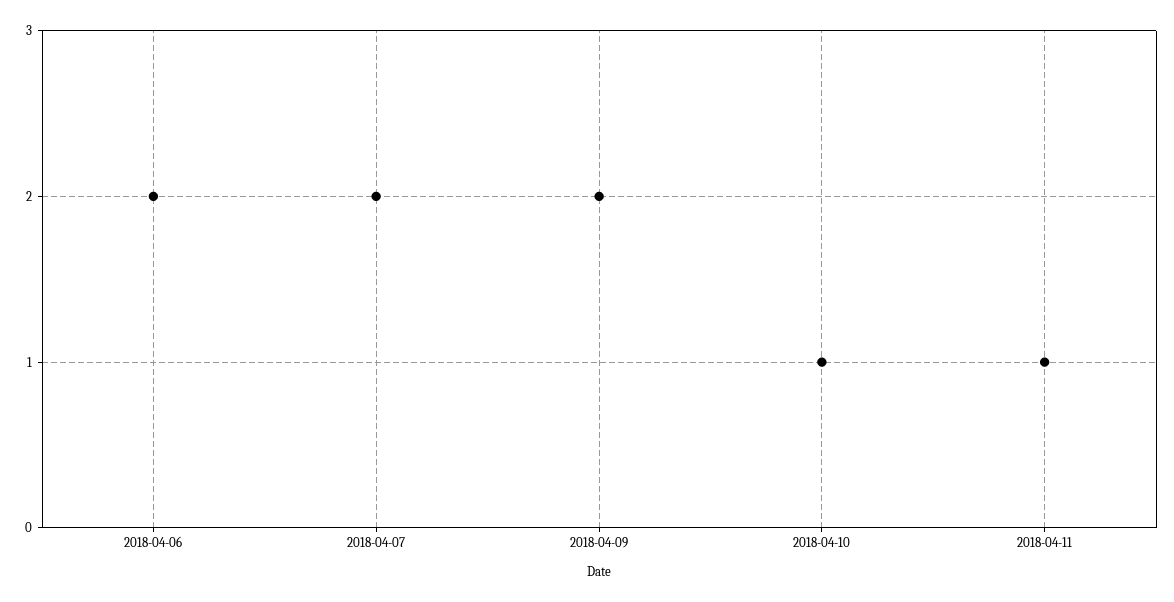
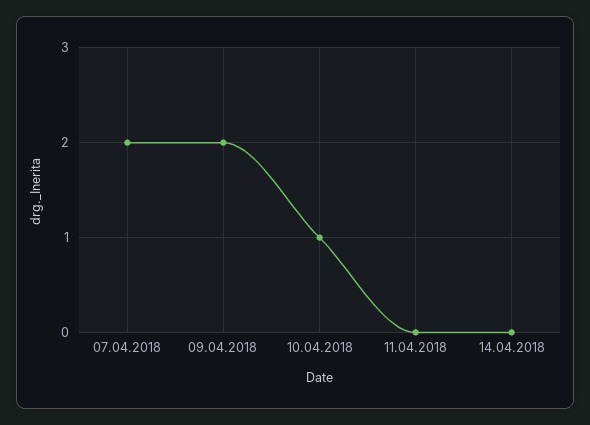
2018-04-06: 2 -> none
2018-04-11: 1 -> 0
14.04.2018: none -> 0

